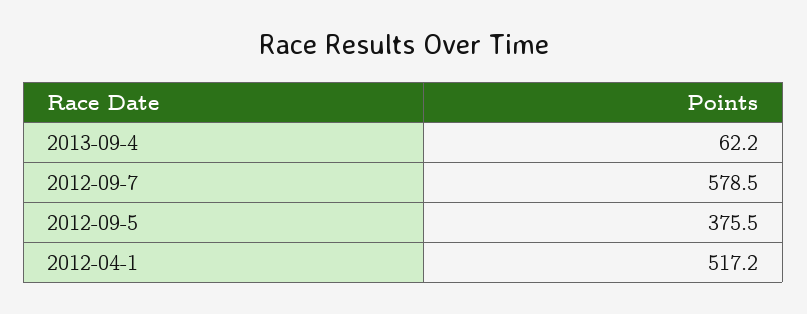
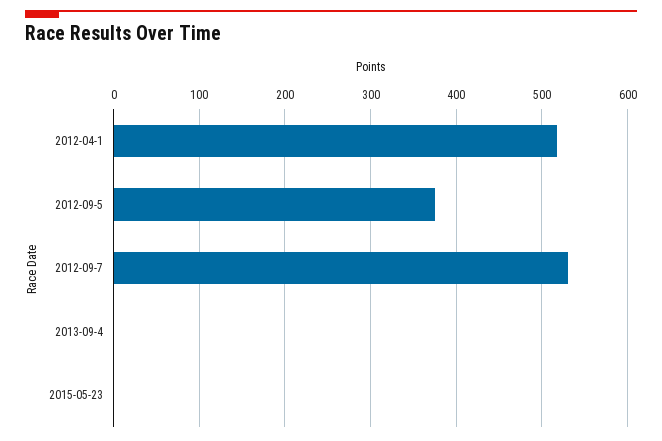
2013-09-4: 62.2 -> 0
2012-09-7: 578.5 -> 530
2015-05-23: none -> 0

